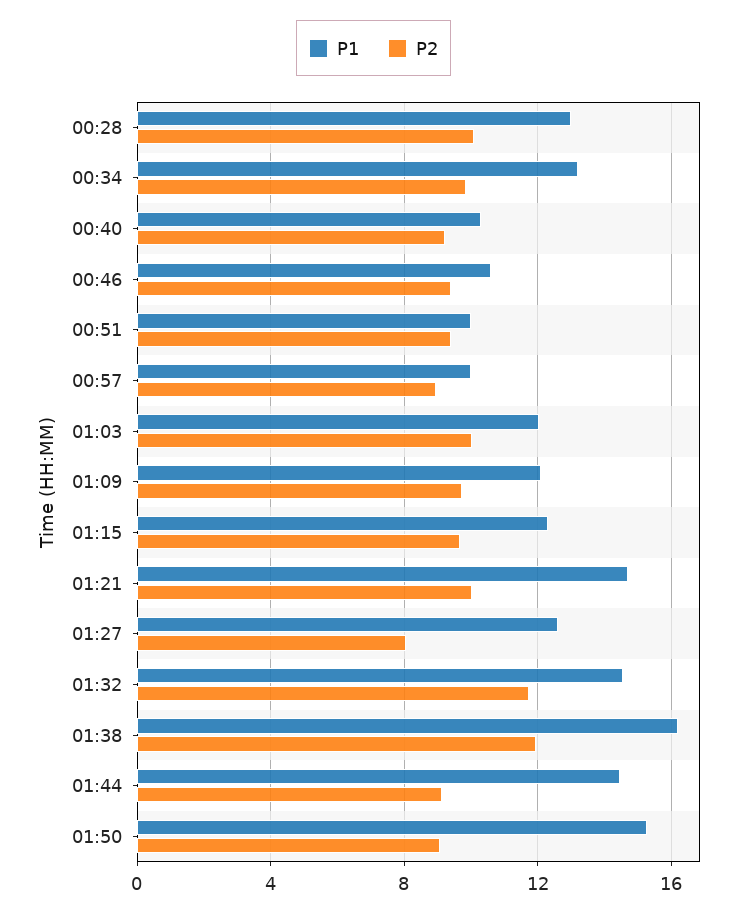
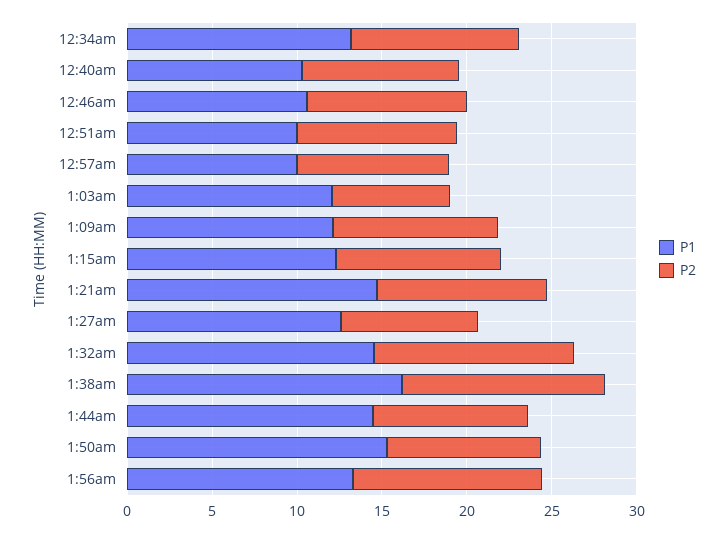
P1, 00:28: 13 -> none
P2, 00:28: 10 -> none
P2, 01:03: 10 -> 7
P1, 1:56am: none -> 13
P2, 1:56am: none -> 11

